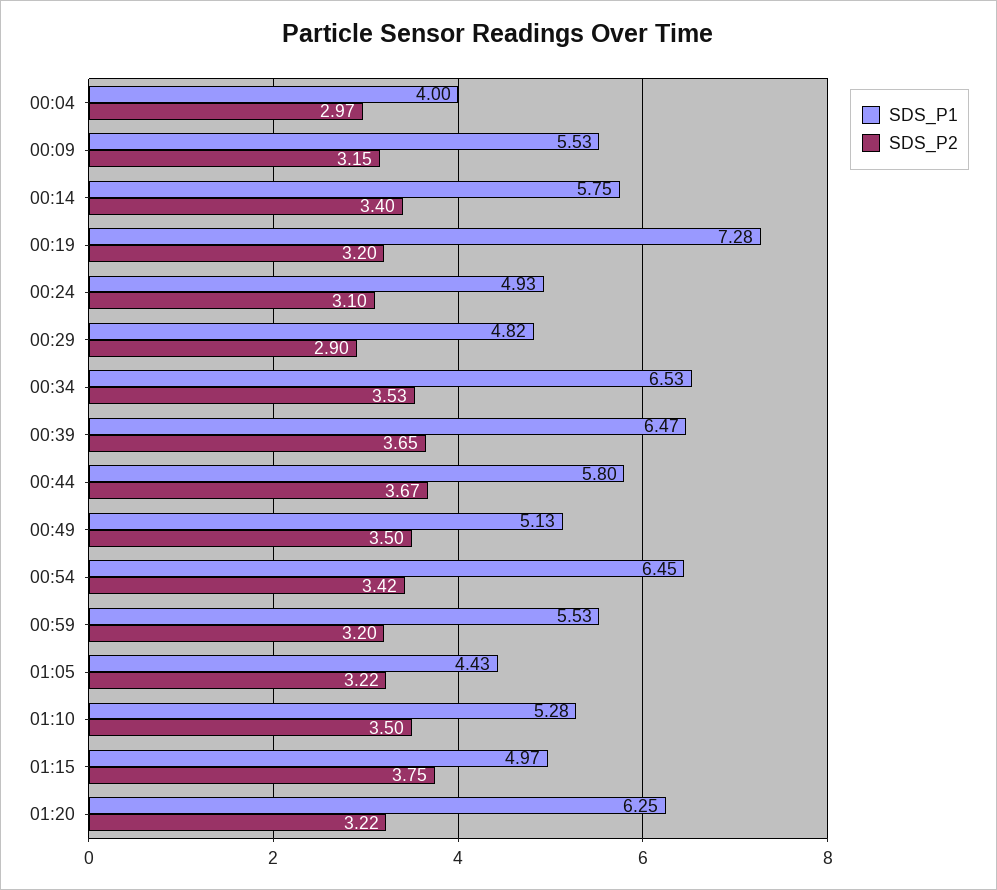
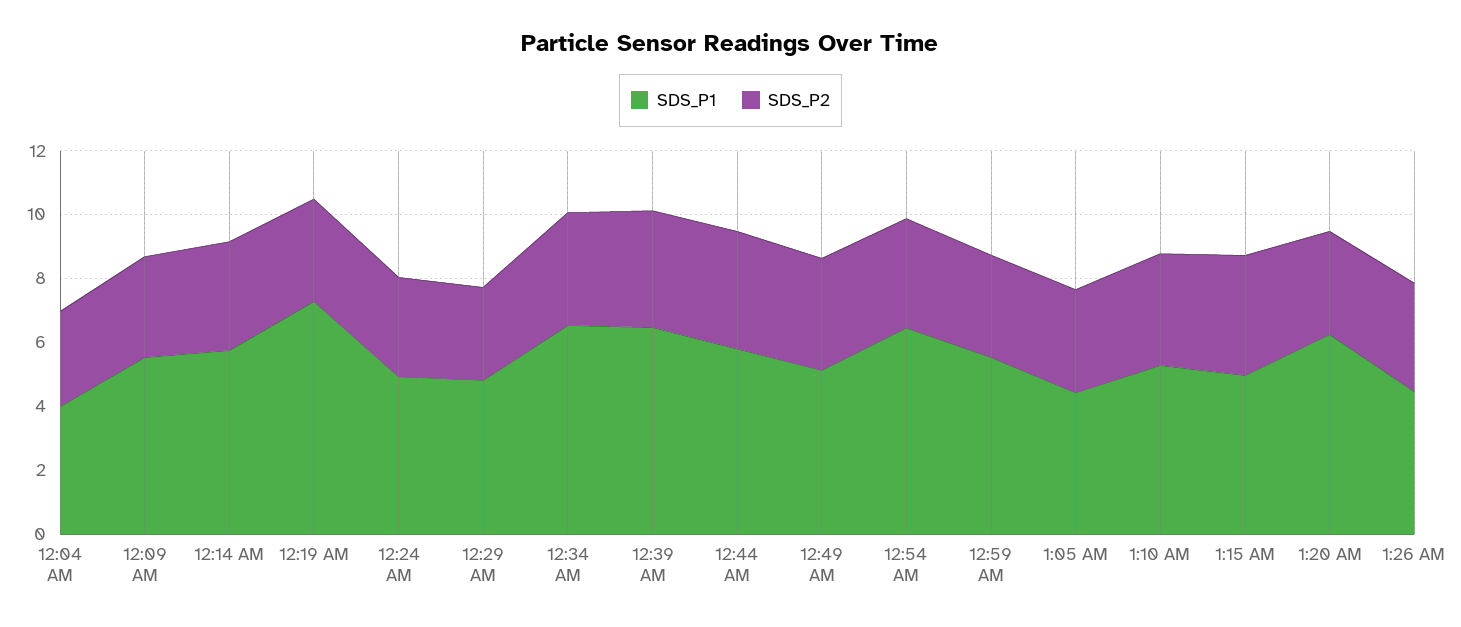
SDS_P1, 1:26 AM: none -> 4.5
SDS_P2, 1:26 AM: none -> 3.5

